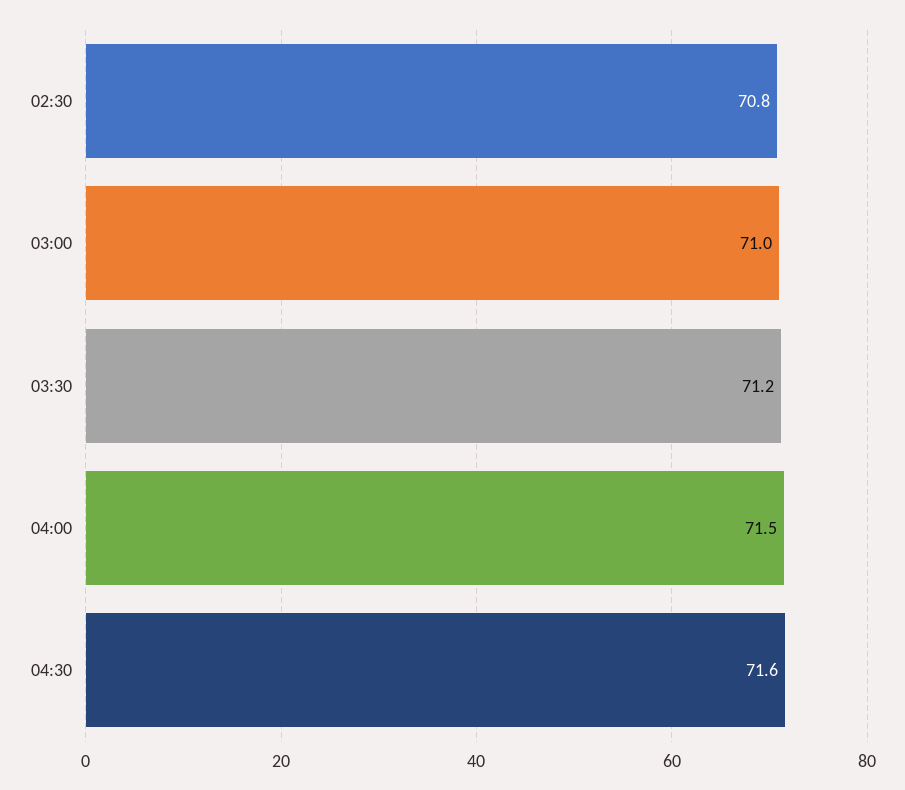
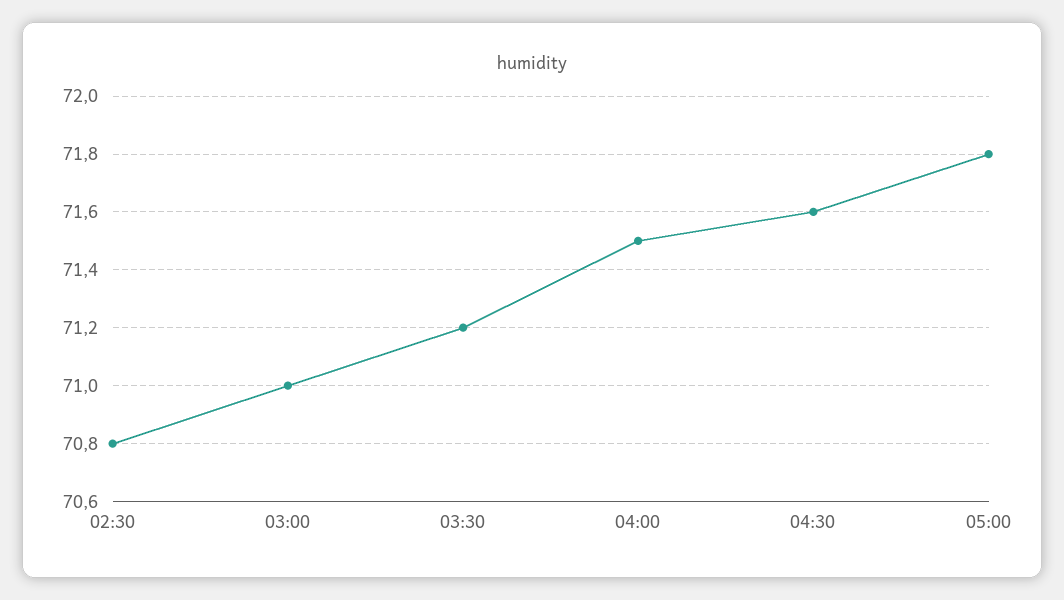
05:00: none -> 71.8

